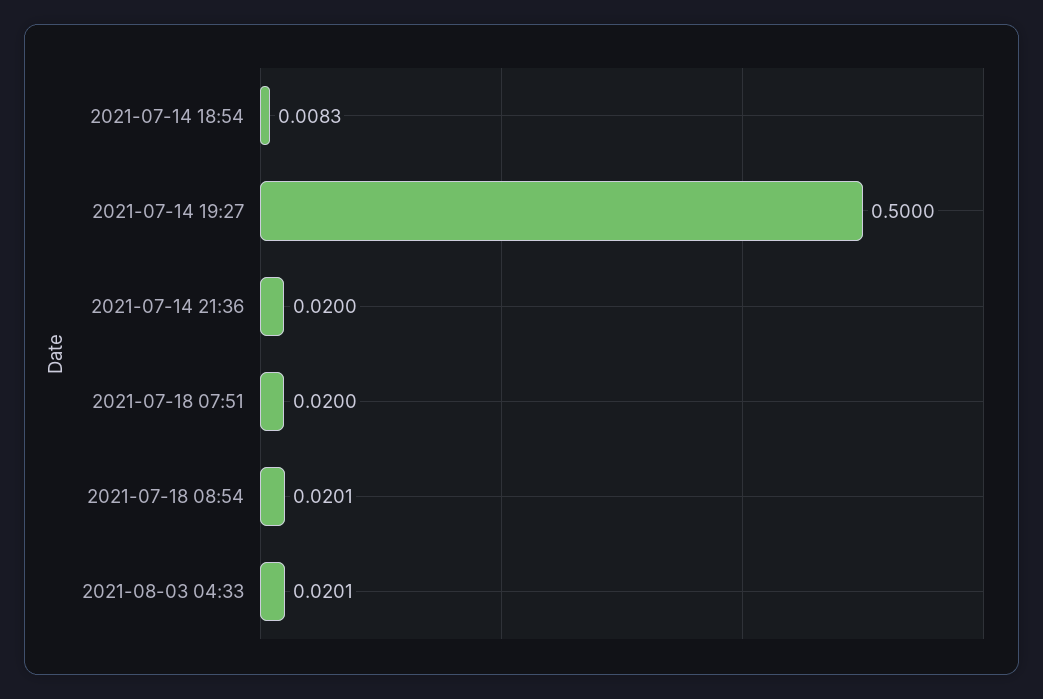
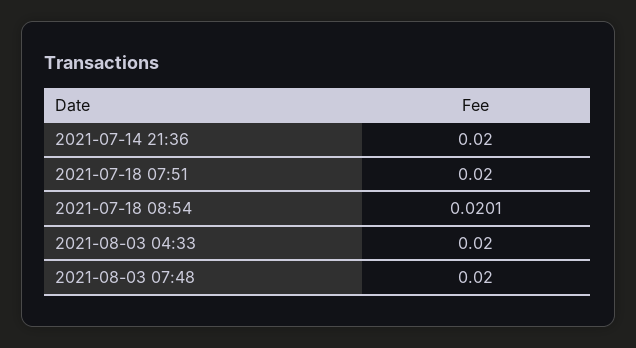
2021-07-14 18:54: 0.0083 -> none
2021-07-14 19:27: 0.5 -> none
2021-08-03 04:33: 0.0201 -> 0.02
2021-08-03 07:48: none -> 0.02

